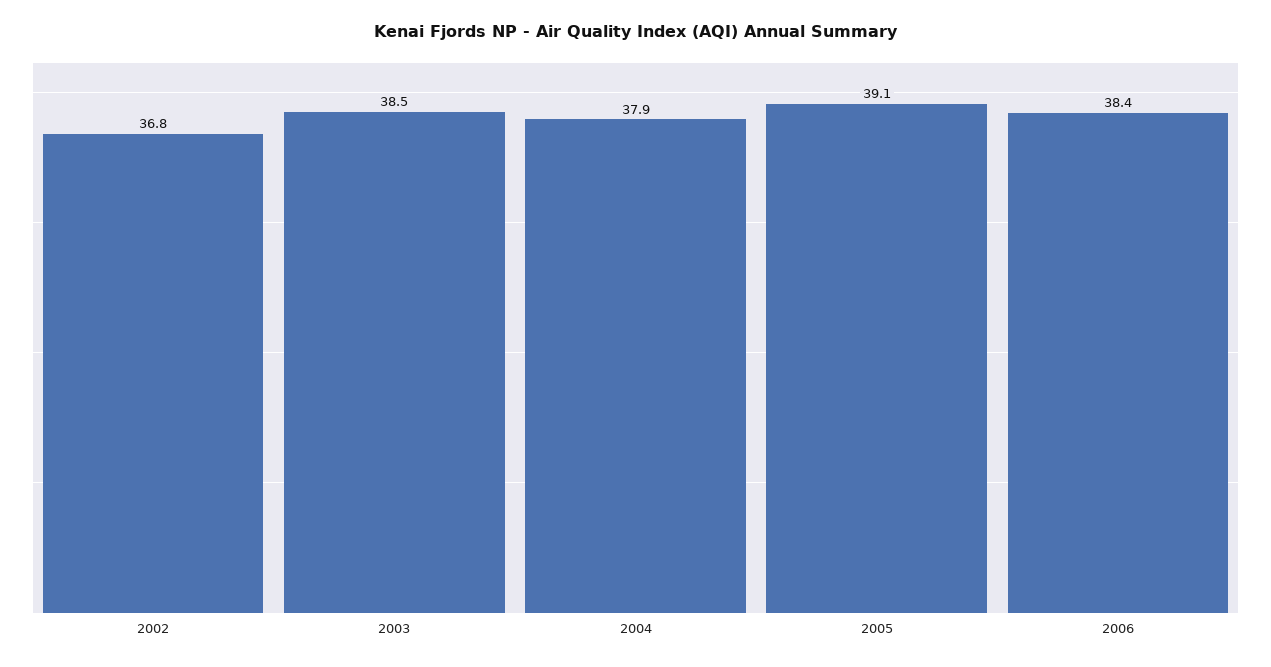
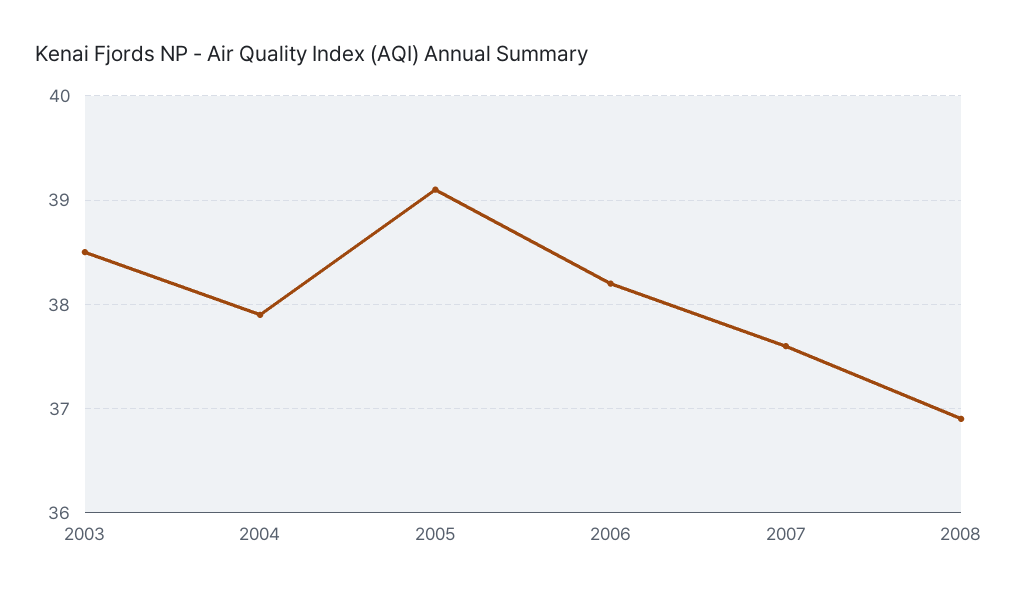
2002: 36.8 -> none
2006: 38.4 -> 38.2
2007: none -> 37.6
2008: none -> 36.9

